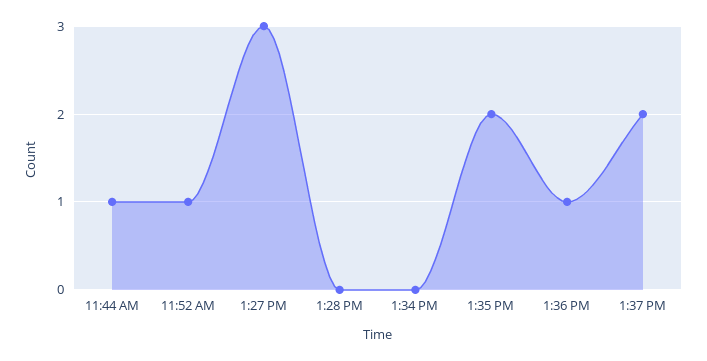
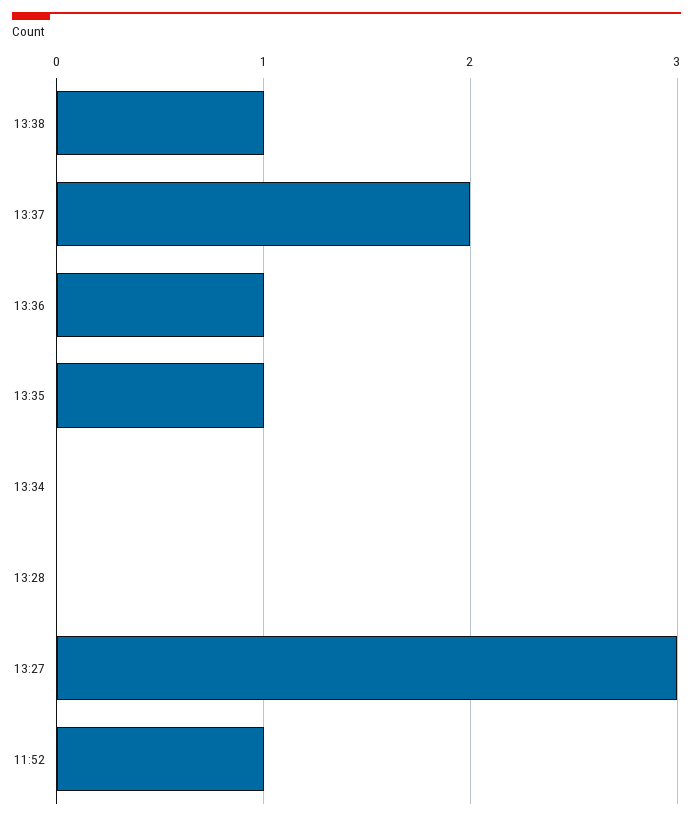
11:44 AM: 1 -> none
1:35 PM: 2 -> 1
13:38: none -> 1

